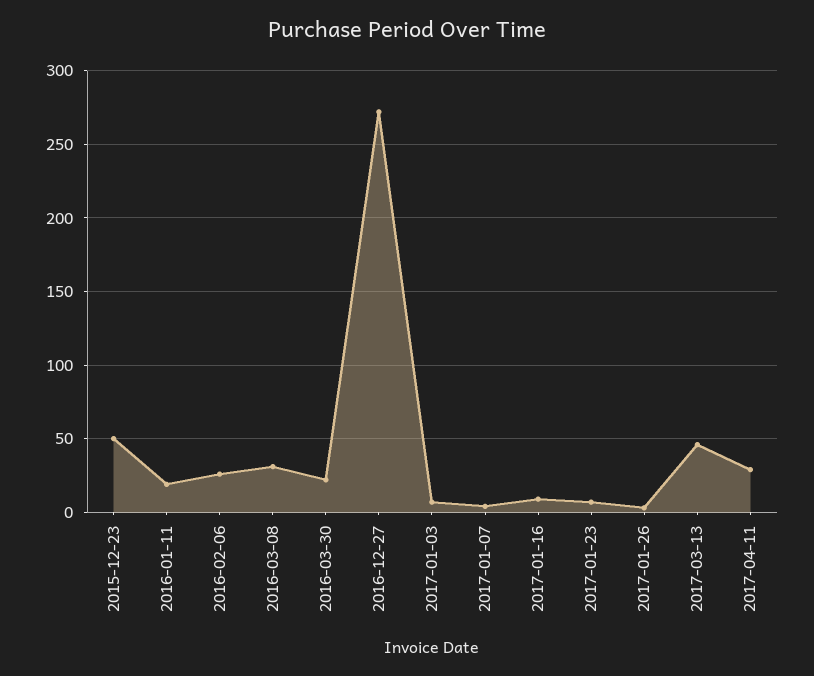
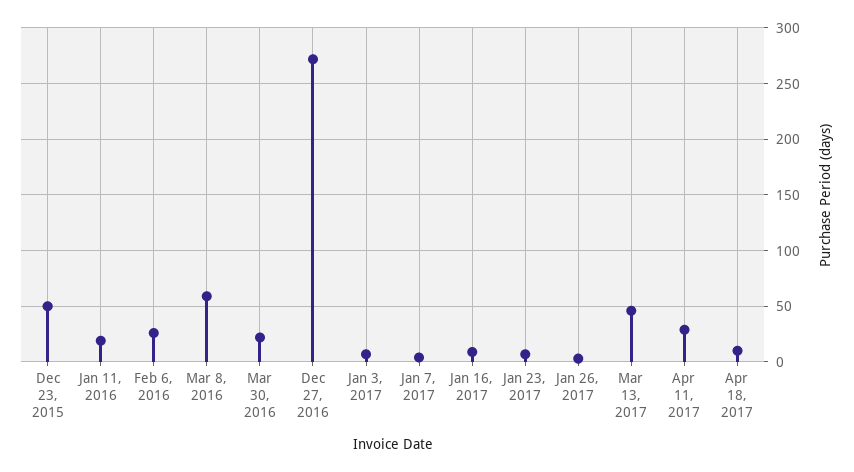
2016-03-08: 30 -> 60
Apr 18, 2017: none -> 10

